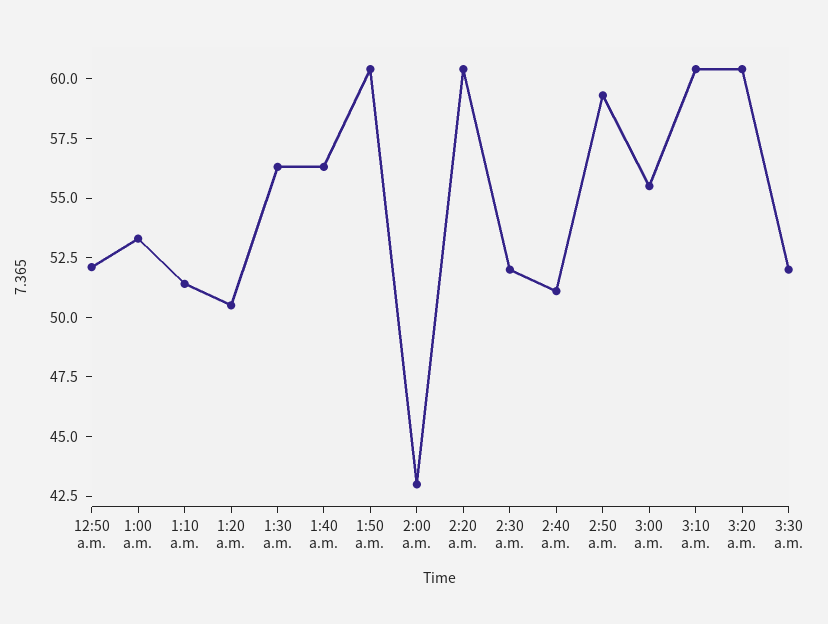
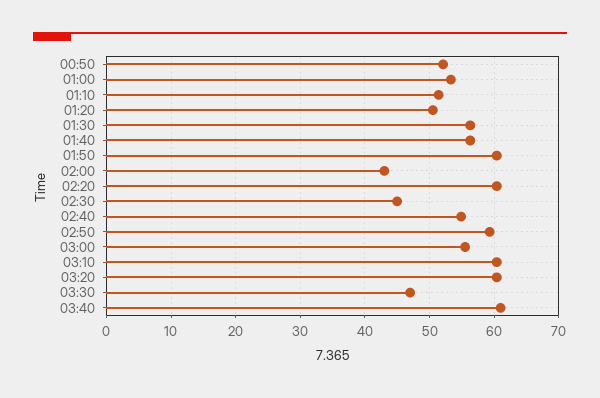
2:30 a.m.: 52 -> 45
2:40 a.m.: 51 -> 55
3:30 a.m.: 52 -> 47
03:40: none -> 61

